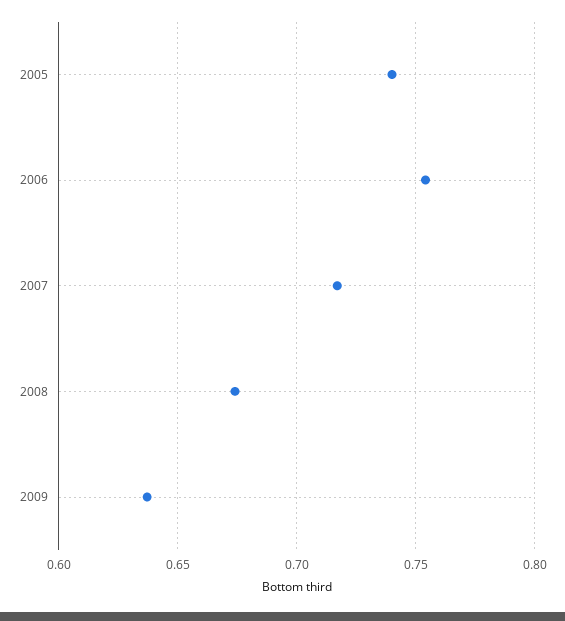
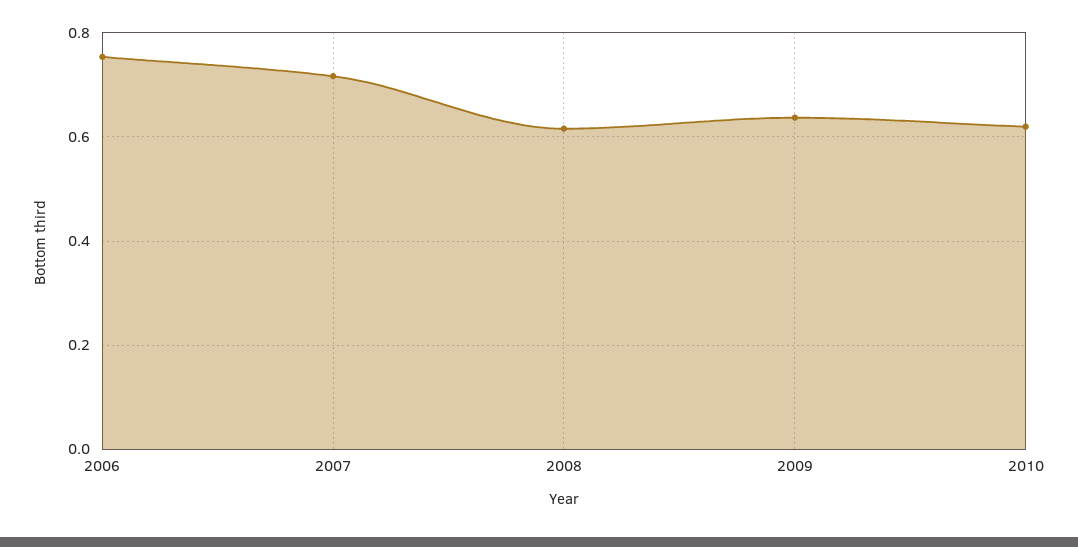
2005: 0.74 -> none
2008: 0.675 -> 0.62
2010: none -> 0.62

